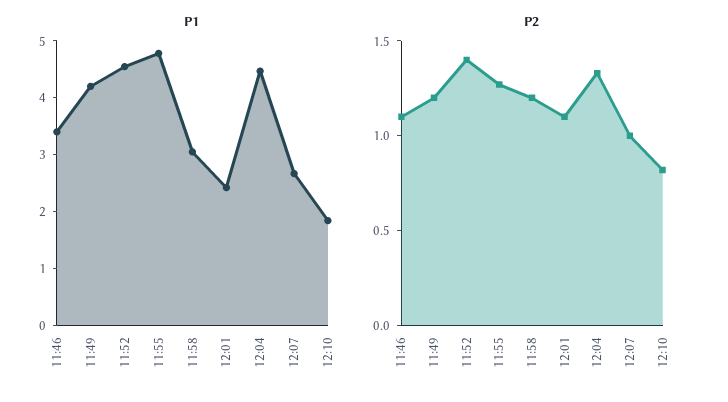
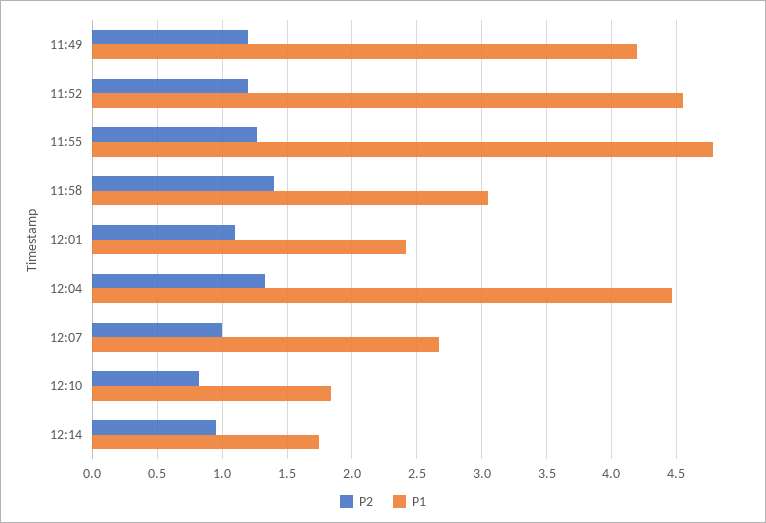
P1, 11:46: 3.4 -> none
P2, 11:46: 1.1 -> none
P2, 11:52: 1.4 -> 1.2
P2, 11:58: 1.2 -> 1.4
P2, 12:14: none -> 0.95
P1, 12:14: none -> 1.75

